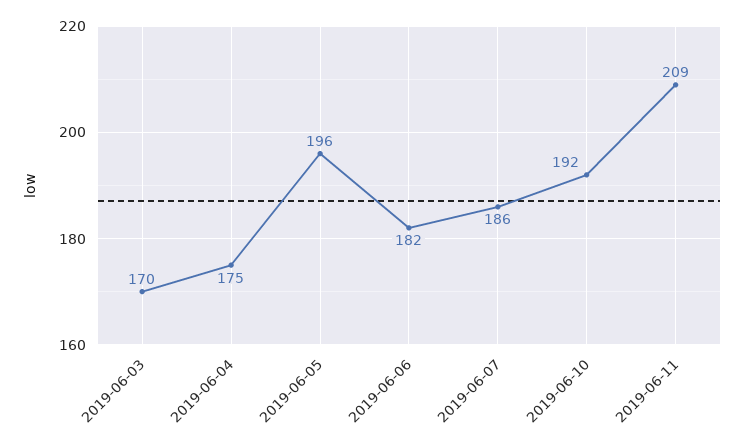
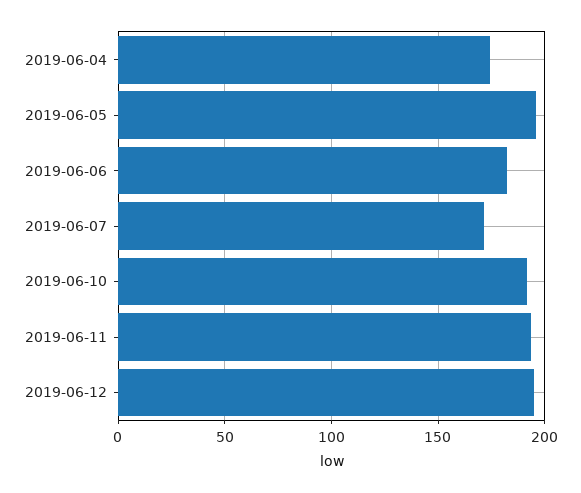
2019-06-03: 170 -> none
2019-06-07: 186 -> 170
2019-06-11: 209 -> 195
2019-06-12: none -> 195

